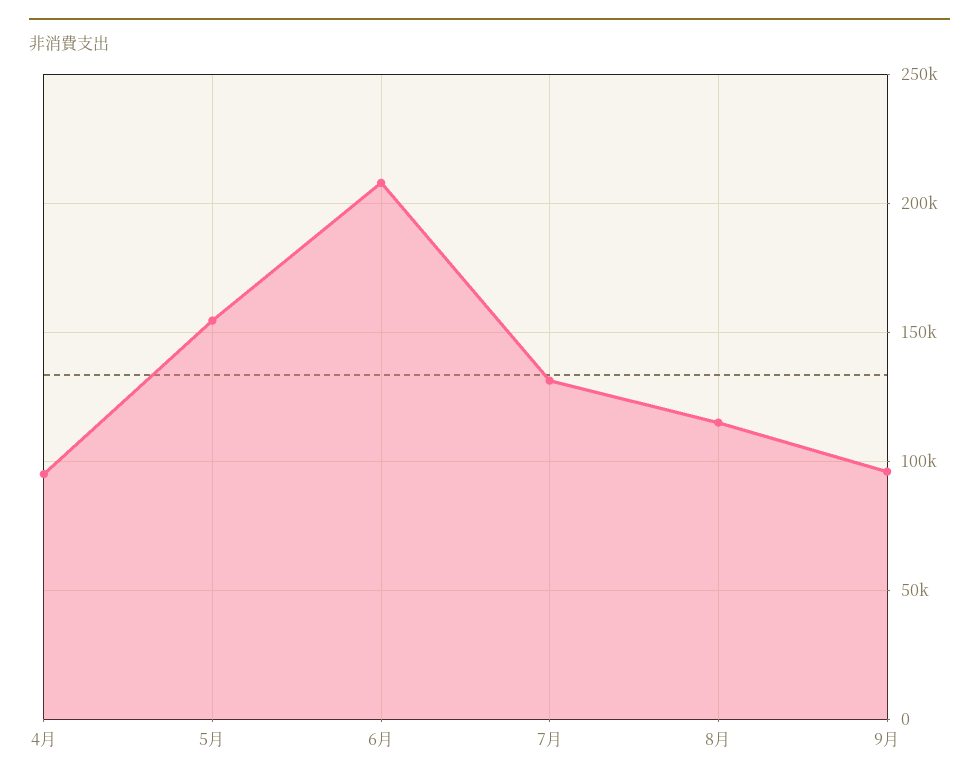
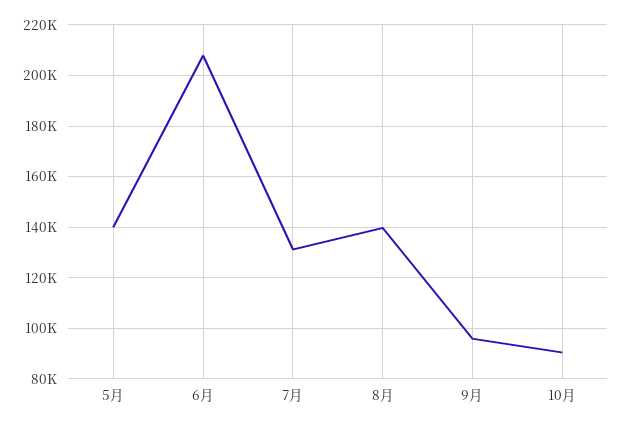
4月: 95000 -> none
5月: 155000 -> 140000
8月: 115000 -> 140000
10月: none -> 90000

